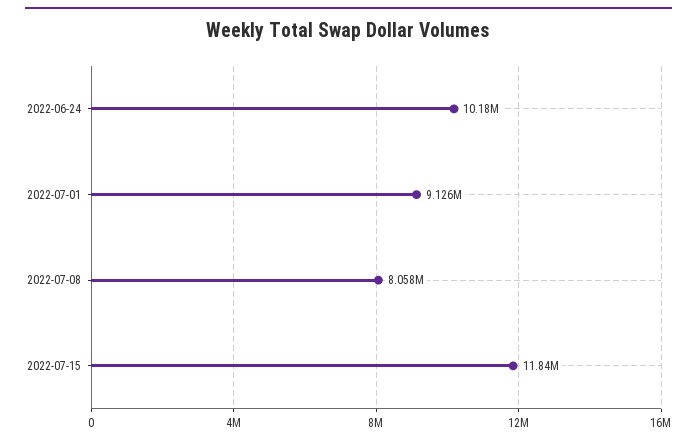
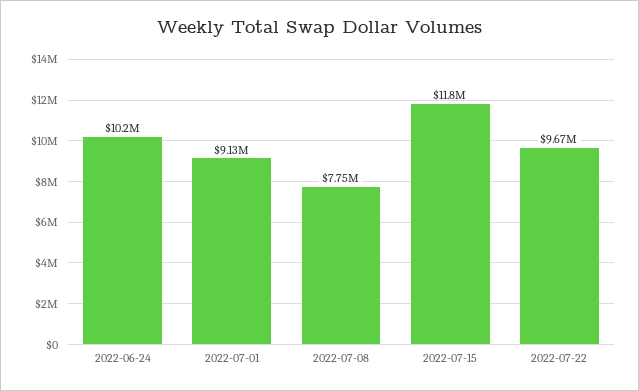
2022-07-08: 8058000 -> 7750000
2022-07-22: none -> 9670000

